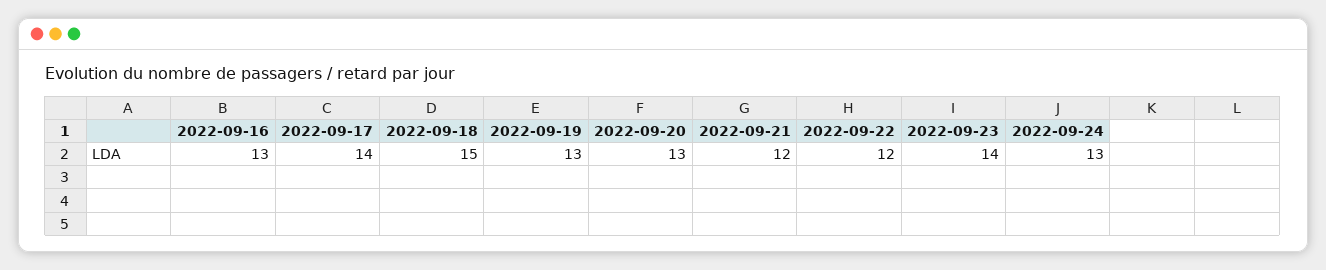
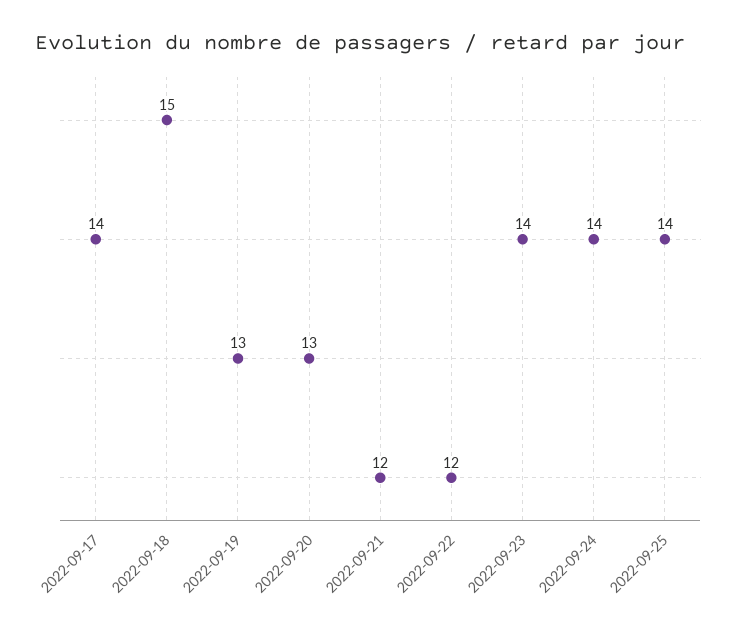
2022-09-16: 13 -> none
2022-09-24: 13 -> 14
2022-09-25: none -> 14

